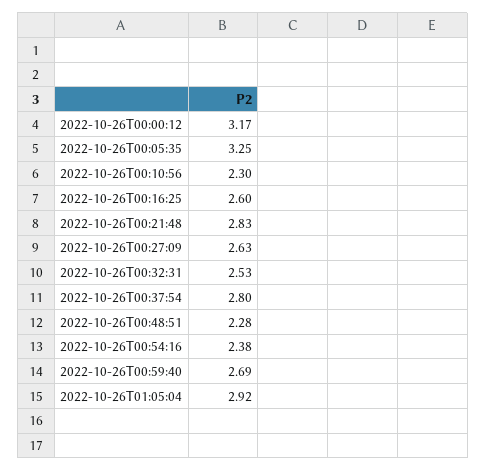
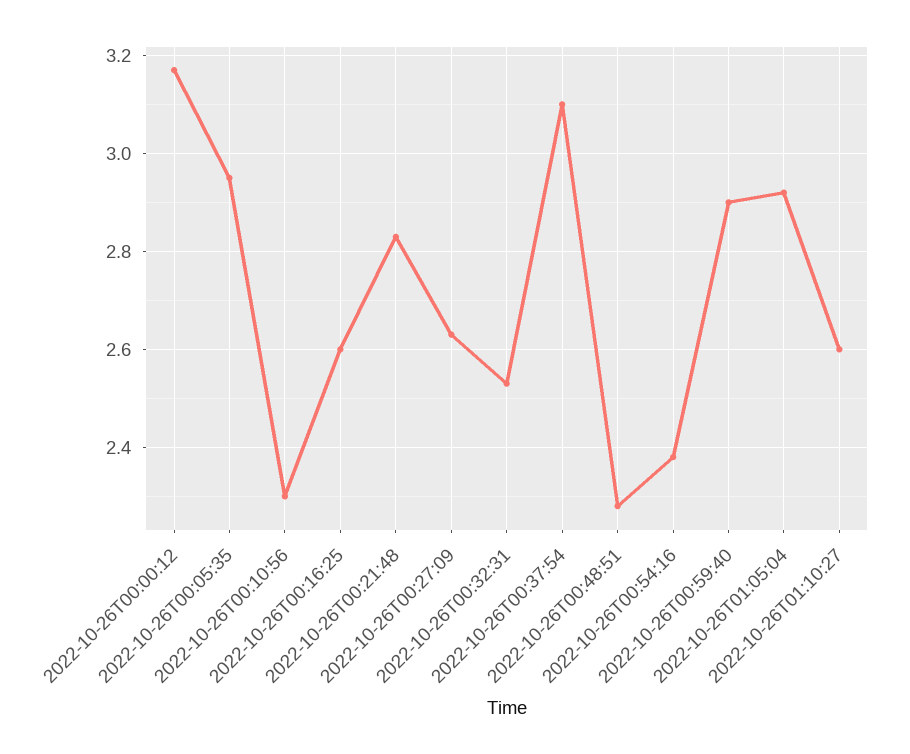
2022-10-26T00:05:35: 3.25 -> 2.95
2022-10-26T00:37:54: 2.8 -> 3.1
2022-10-26T00:59:40: 2.69 -> 2.9
2022-10-26T01:10:27: none -> 2.6

